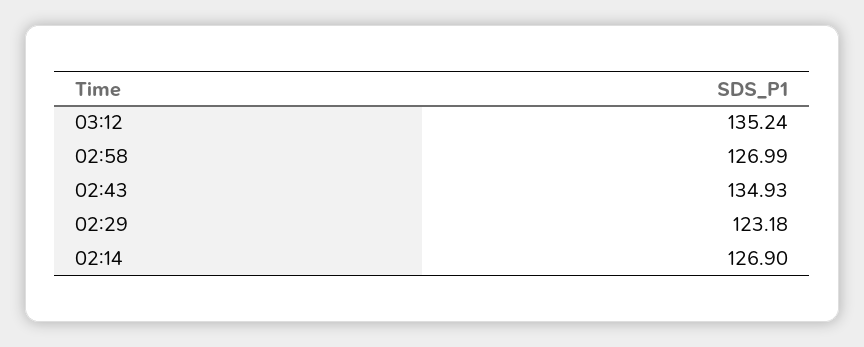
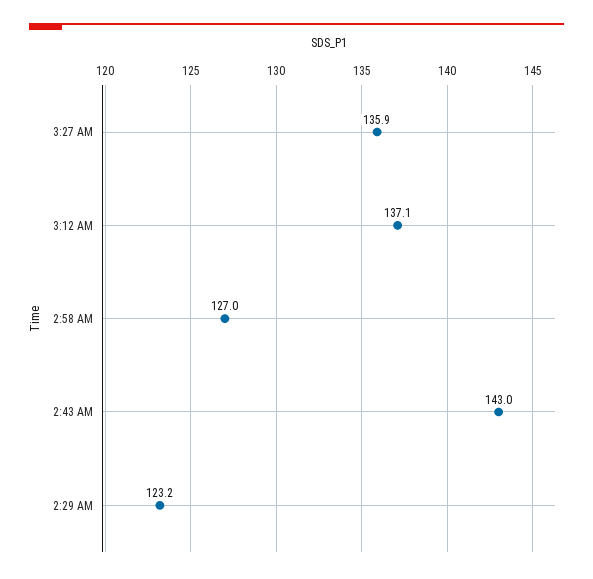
03:12: 135.24 -> 137.1
02:43: 134.93 -> 143
02:14: 126.9 -> none
3:27 AM: none -> 135.9

